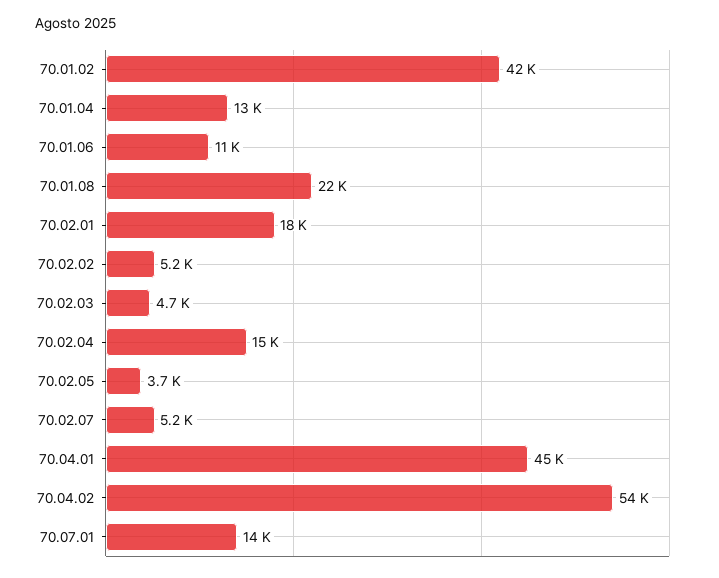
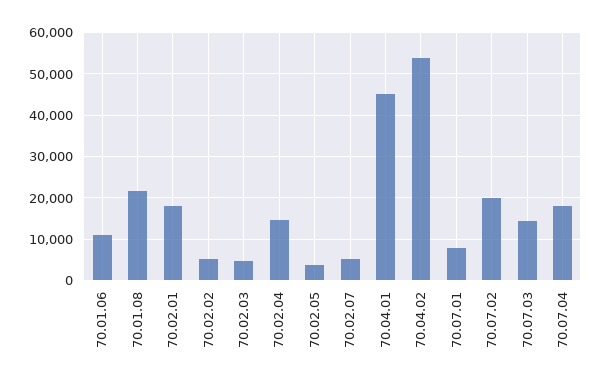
70.01.02: 42000 -> none
70.01.04: 13000 -> none
70.07.01: 14000 -> 8000
70.07.02: none -> 20000
70.07.03: none -> 14000
70.07.04: none -> 18000

